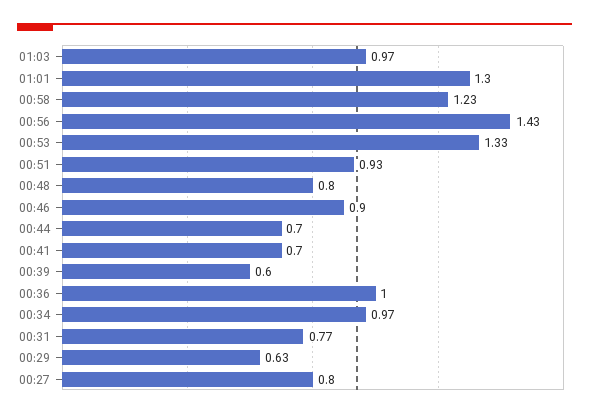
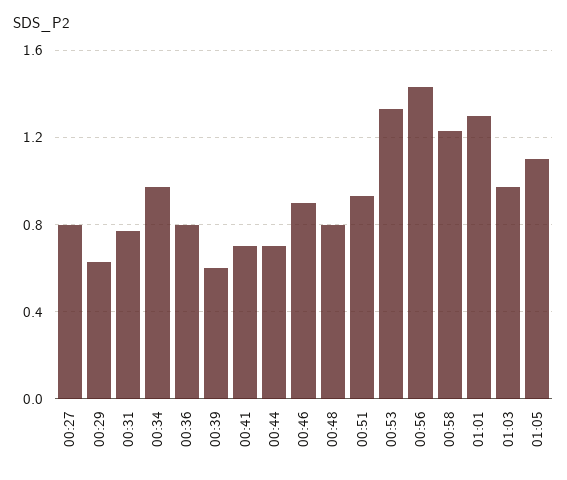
00:36: 1 -> 0.8
01:05: none -> 1.1

